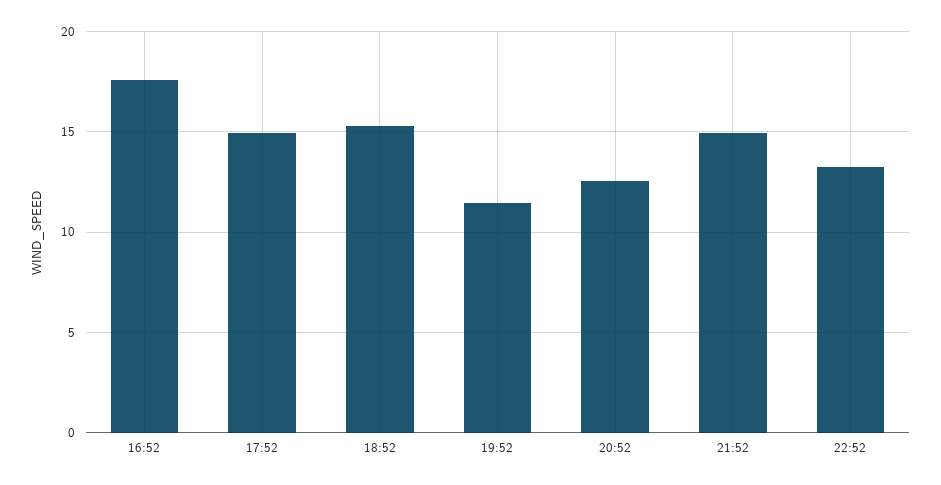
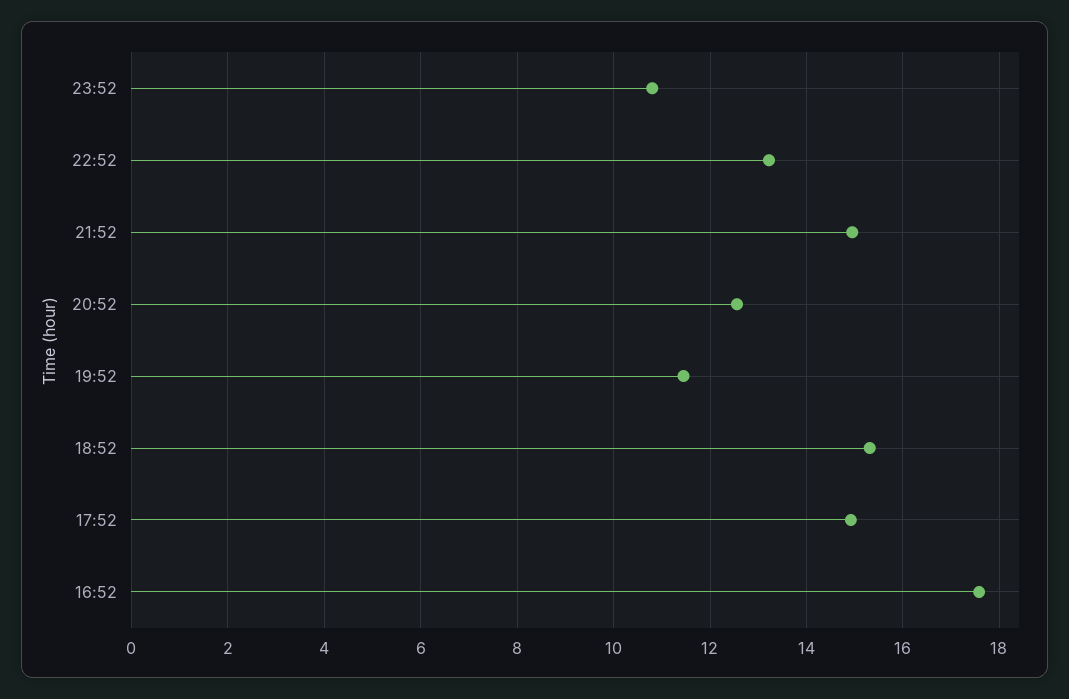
23:52: none -> 10.8

